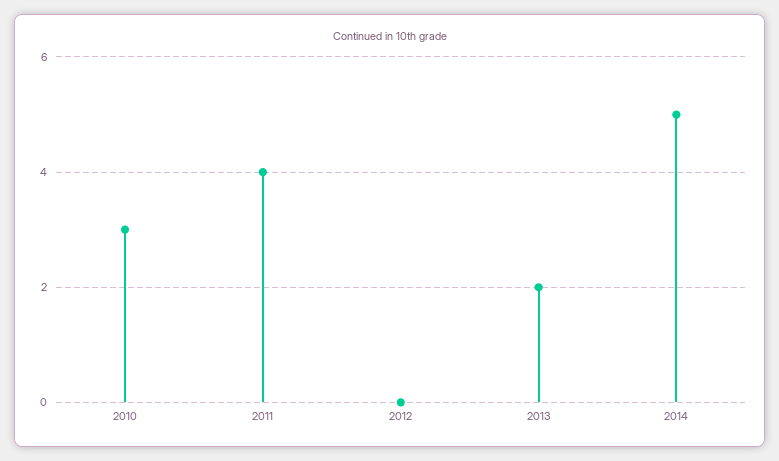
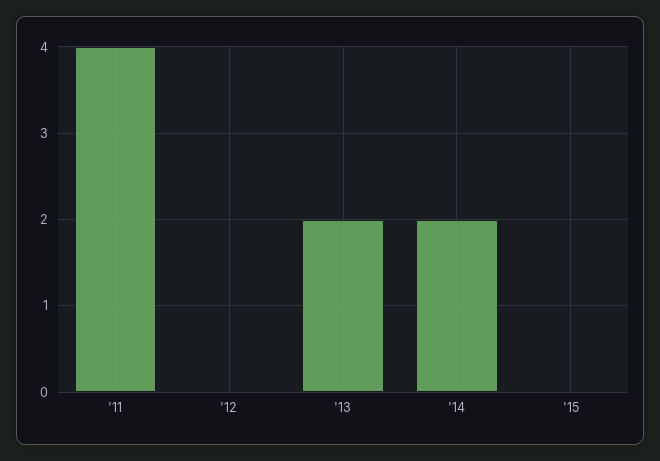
2010: 3 -> none
2014: 5 -> 2
'15: none -> 0

